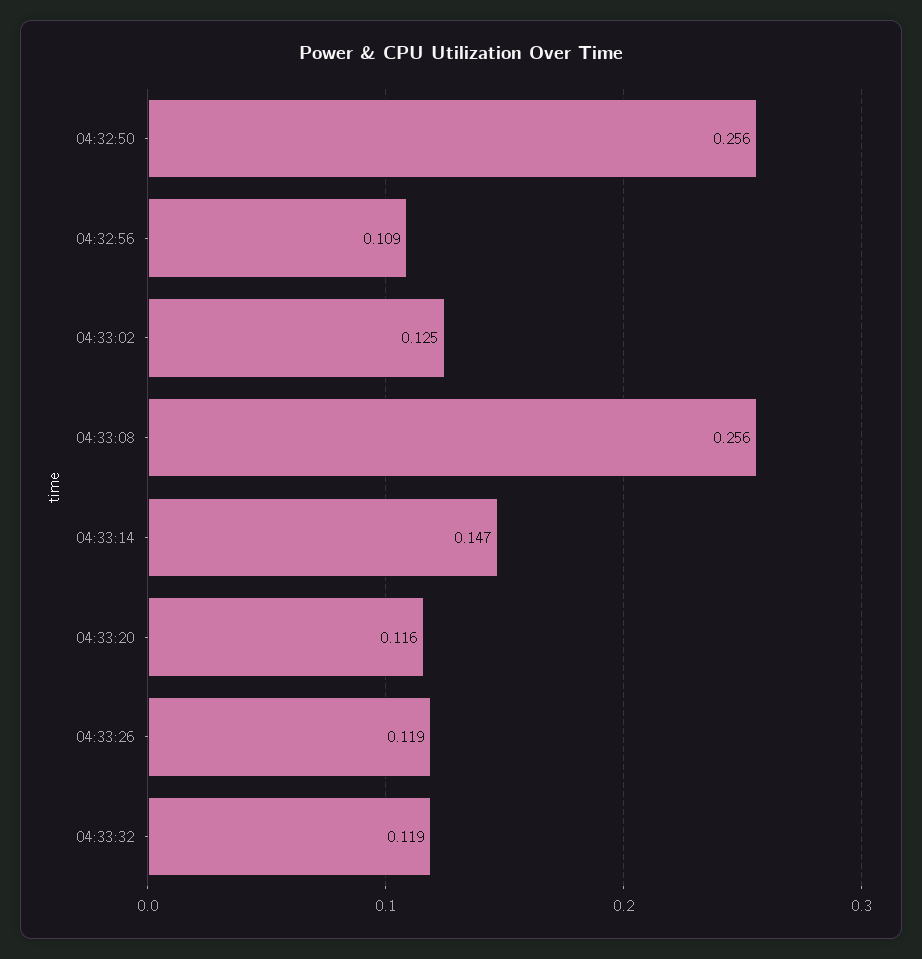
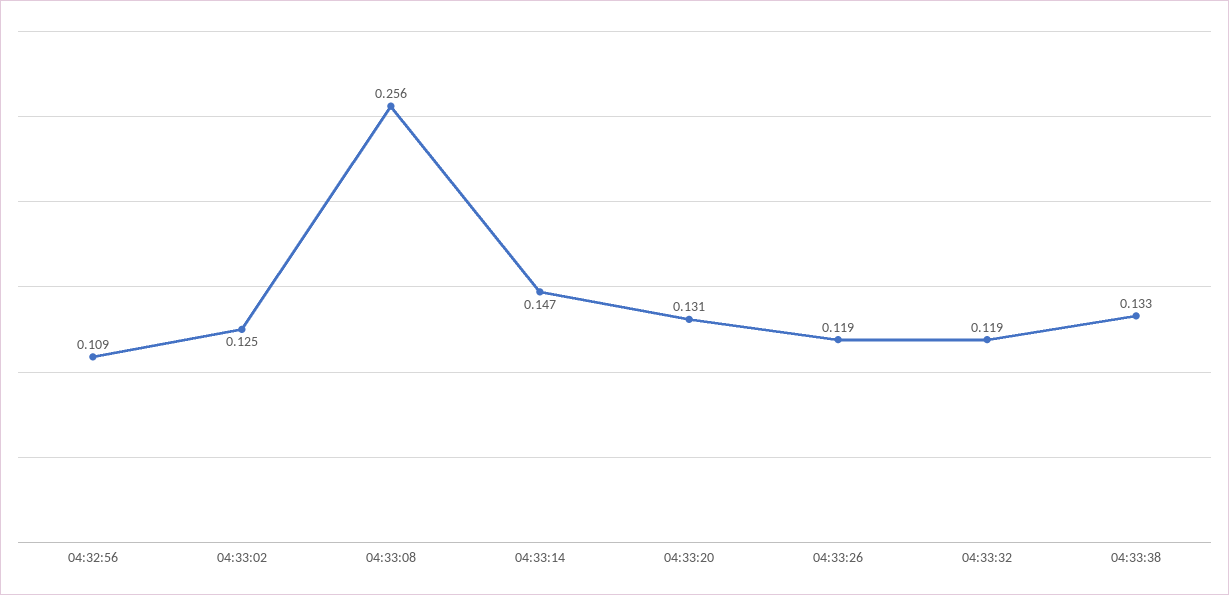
04:32:50: 0.256 -> none
04:33:20: 0.116 -> 0.131
04:33:38: none -> 0.133

